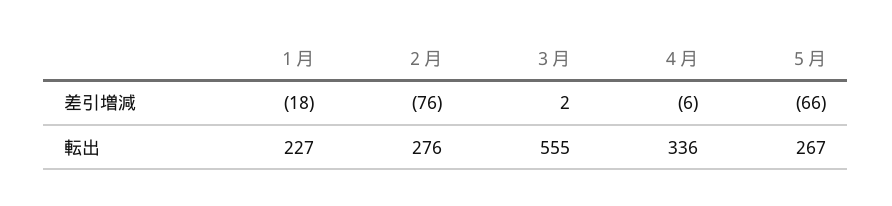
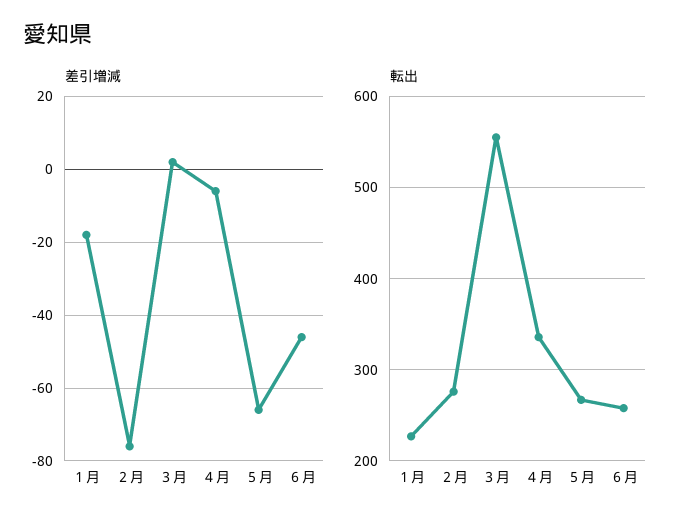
差引増減, ６月: none -> -45
転出, ６月: none -> 260

